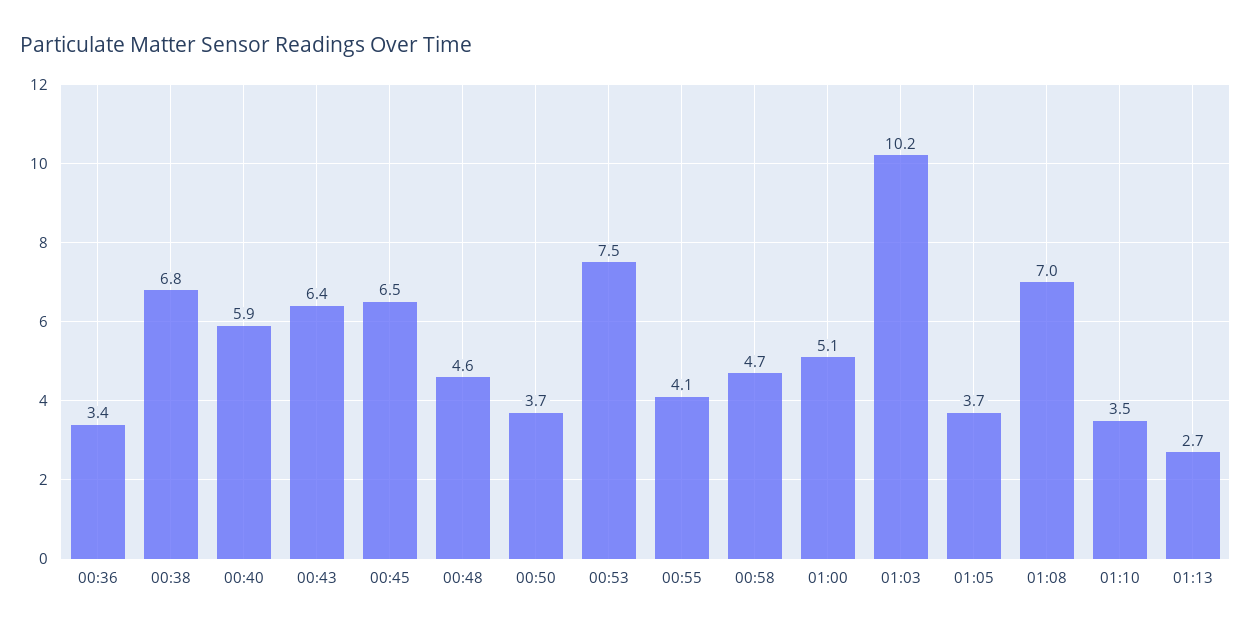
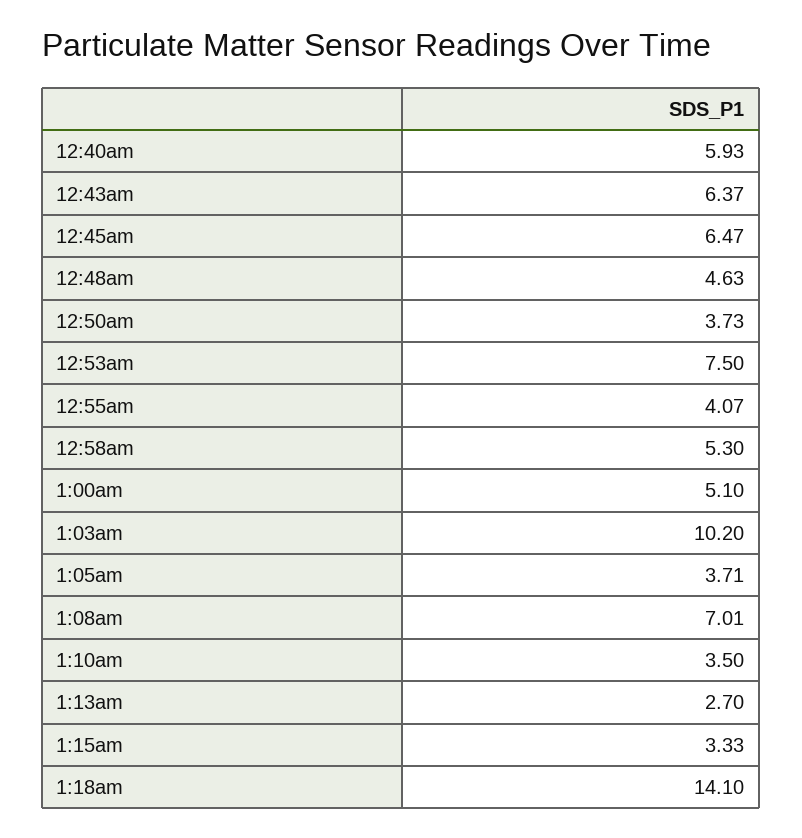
00:36: 3.4 -> none
00:38: 6.8 -> none
00:58: 4.7 -> 5.3
1:15am: none -> 3.33
1:18am: none -> 14.1

